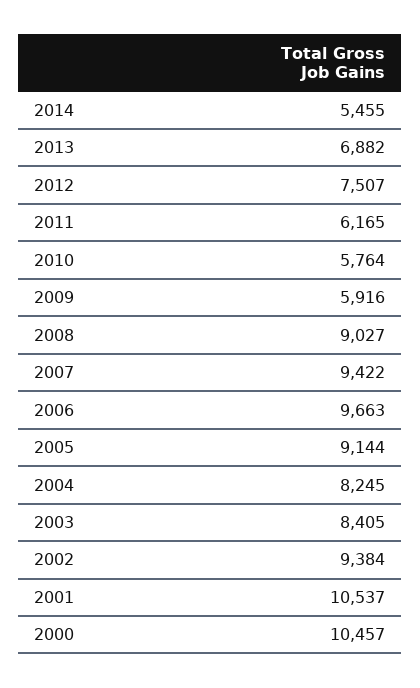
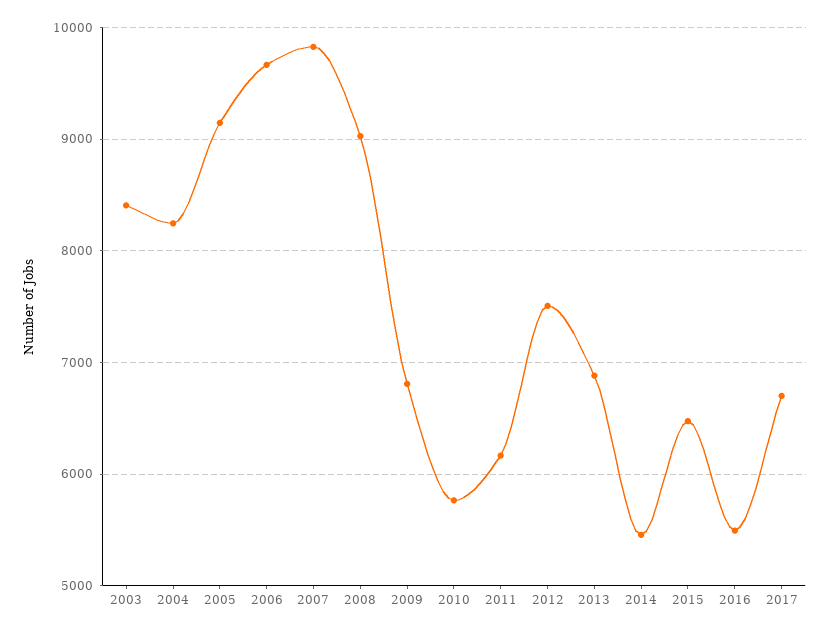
2009: 5916 -> 6800
2007: 9422 -> 9800
2002: 9384 -> none
2001: 10537 -> none
2000: 10457 -> none
2015: none -> 6500
2016: none -> 5500
2017: none -> 6700

